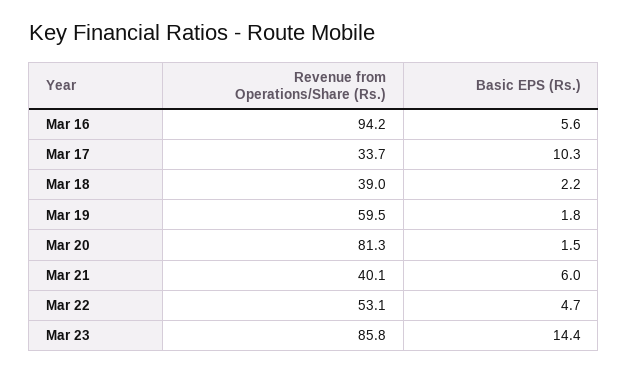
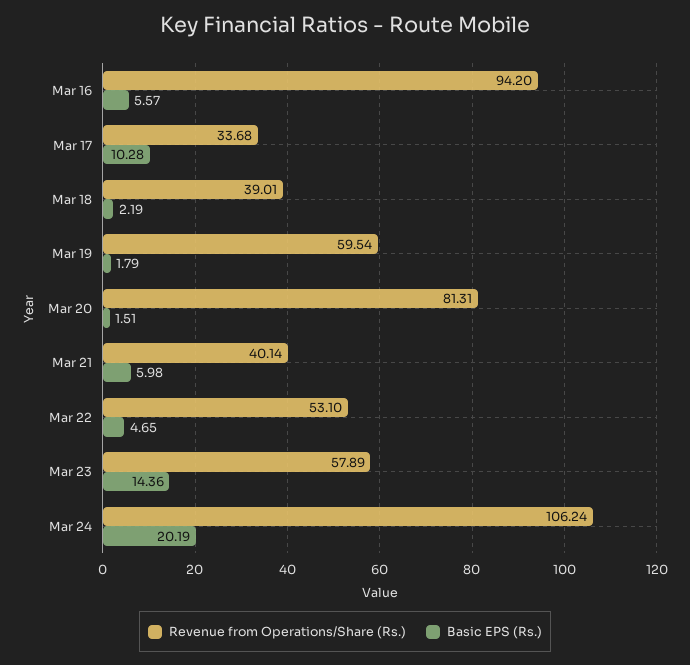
Revenue from Operations/Share (Rs.), Mar 23: 85.8 -> 57.89
Revenue from Operations/Share (Rs.), Mar 24: none -> 106.24
Basic EPS (Rs.), Mar 24: none -> 20.19

